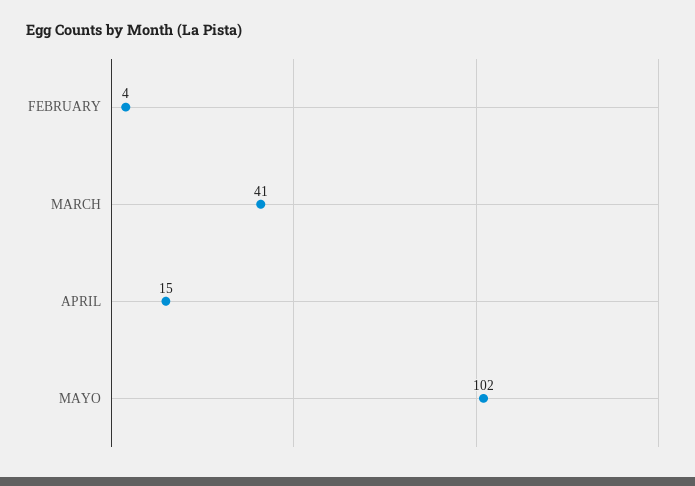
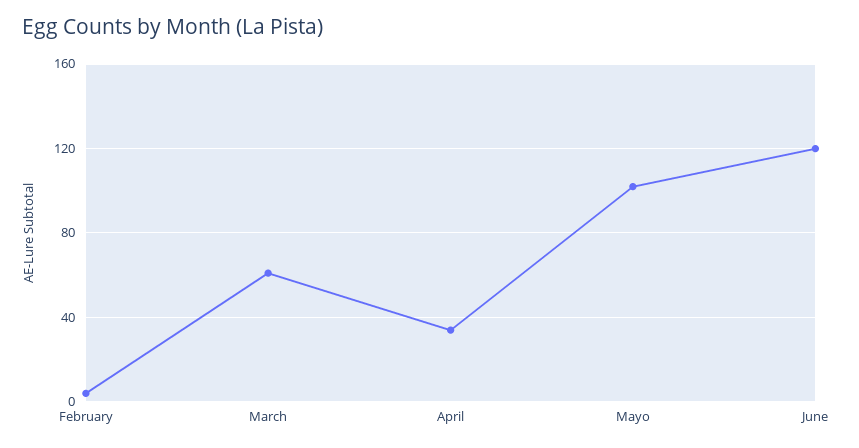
MARCH: 41 -> 60
APRIL: 15 -> 35
June: none -> 120

